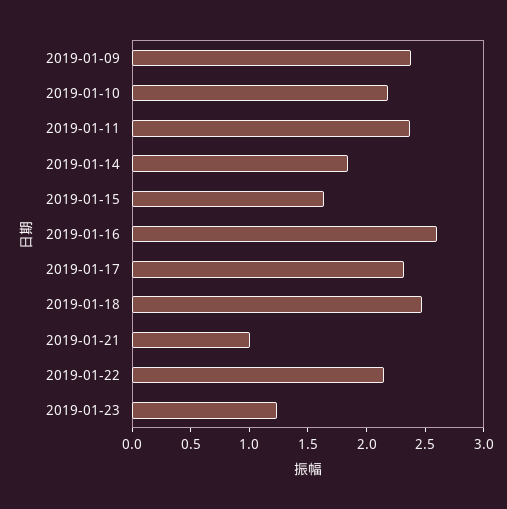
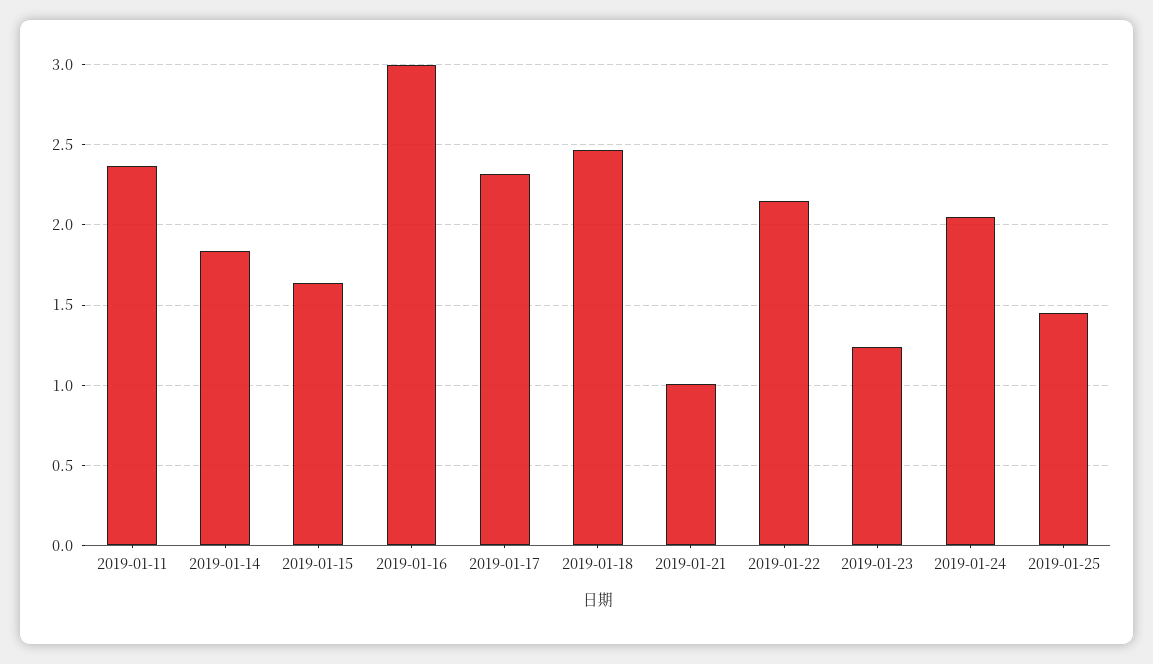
2019-01-09: 2.4 -> none
2019-01-10: 2.2 -> none
2019-01-16: 2.6 -> 3
2019-01-24: none -> 2.05
2019-01-25: none -> 1.45

